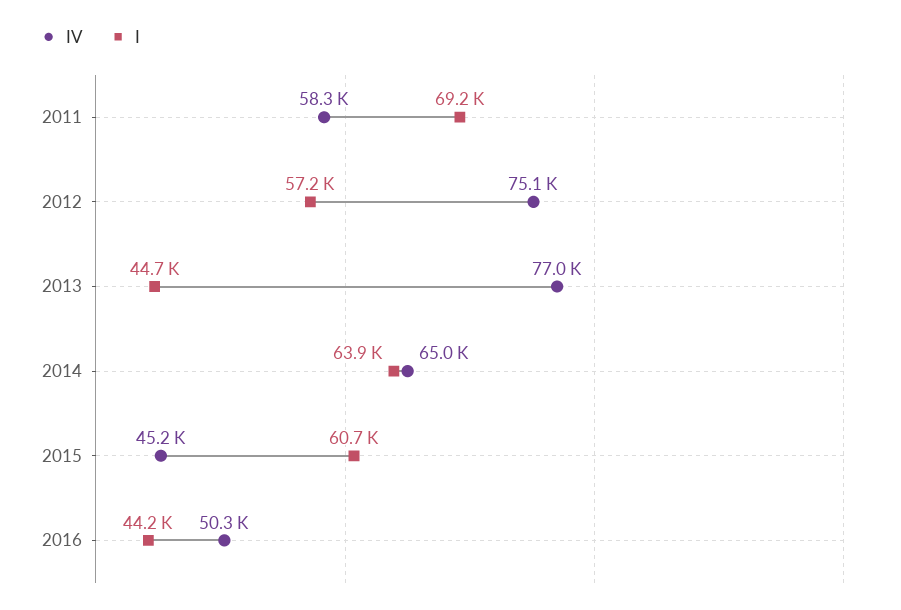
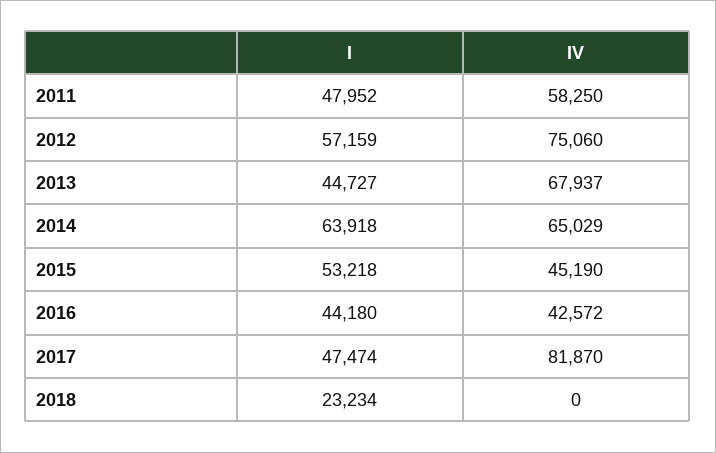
I, 2011: 69200 -> 47952
IV, 2013: 77000 -> 67937
I, 2015: 60700 -> 53218
IV, 2016: 50300 -> 42572
I, 2017: none -> 47474
IV, 2017: none -> 81870
I, 2018: none -> 23234
IV, 2018: none -> 0

